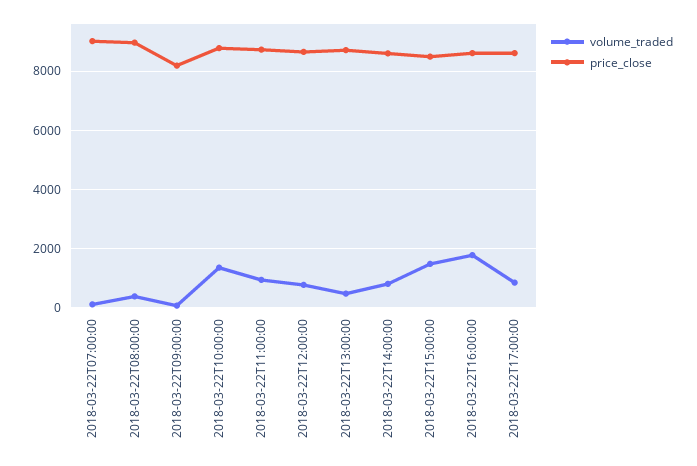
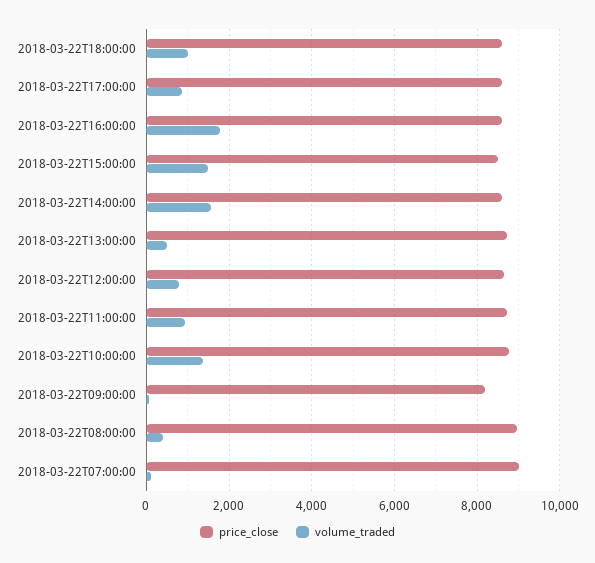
volume_traded, 2018-03-22T14:00:00: 750 -> 1600
price_close, 2018-03-22T18:00:00: none -> 8600
volume_traded, 2018-03-22T18:00:00: none -> 1000

